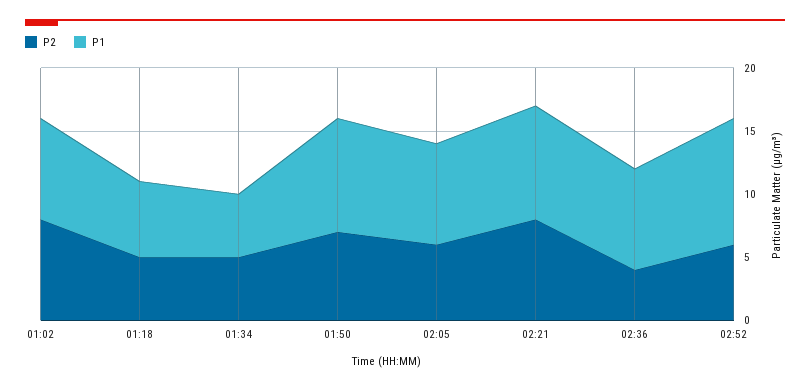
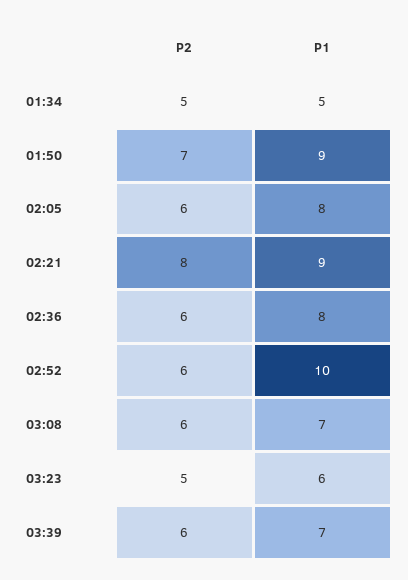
P2, 01:02: 8 -> none
P1, 01:02: 8 -> none
P2, 01:18: 5 -> none
P1, 01:18: 6 -> none
P2, 02:36: 4 -> 6
P2, 03:08: none -> 6
P1, 03:08: none -> 7
P2, 03:23: none -> 5
P1, 03:23: none -> 6
P2, 03:39: none -> 6
P1, 03:39: none -> 7

